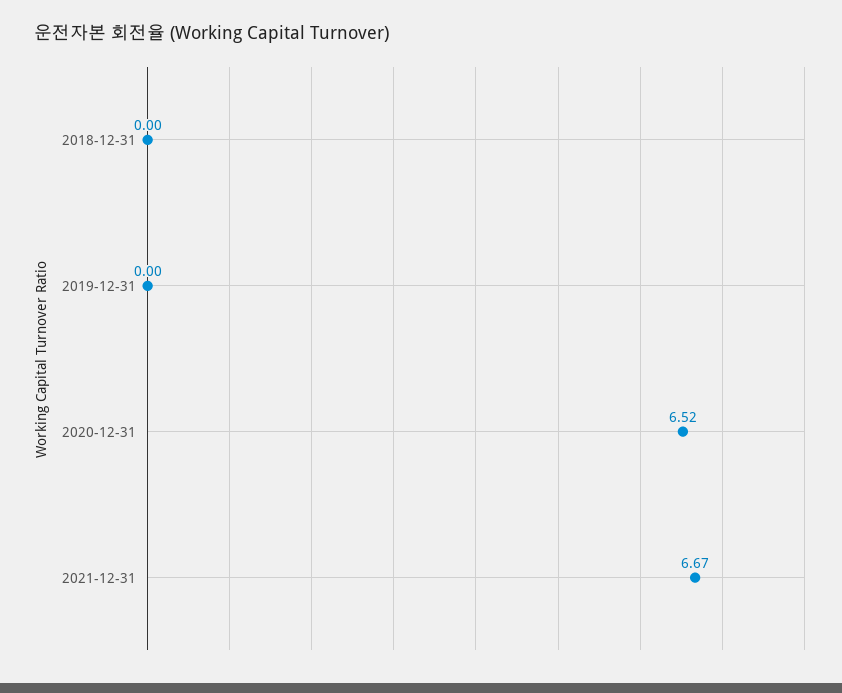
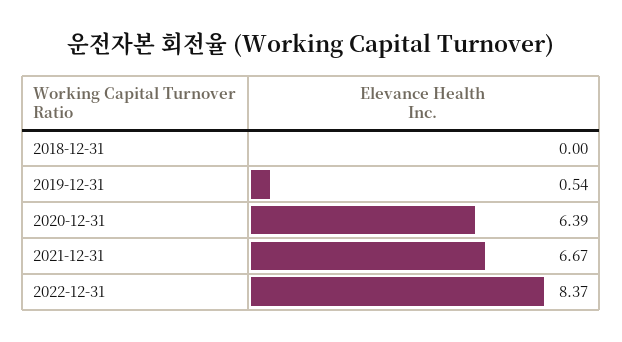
2019-12-31: 0 -> 0.54
2020-12-31: 6.52 -> 6.39
2022-12-31: none -> 8.37

